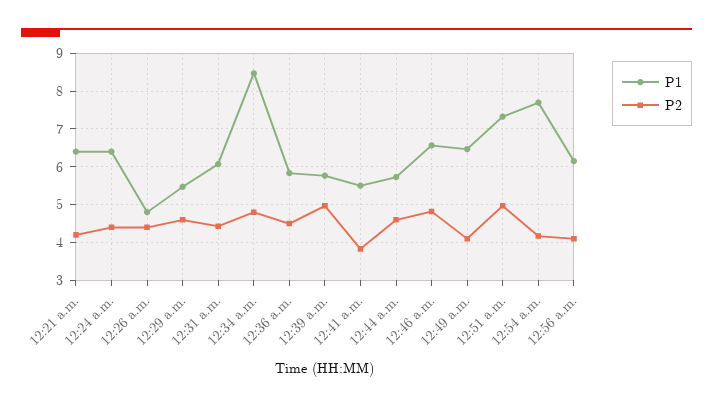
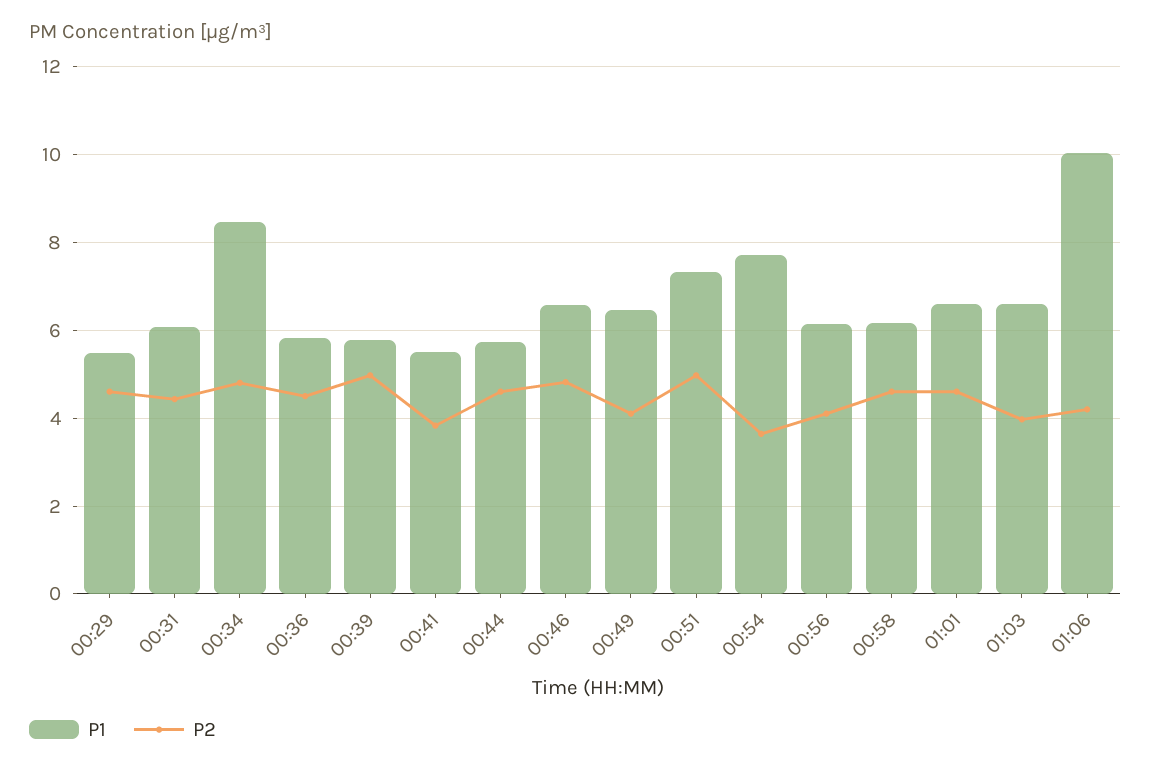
P1, 12:21 a.m.: 6.4 -> none
P2, 12:21 a.m.: 4.2 -> none
P1, 12:24 a.m.: 6.4 -> none
P2, 12:24 a.m.: 4.4 -> none
P1, 12:26 a.m.: 4.8 -> none
P2, 12:26 a.m.: 4.4 -> none
P2, 12:54 a.m.: 4.2 -> 3.6
P1, 00:58: none -> 6.2
P2, 00:58: none -> 4.6
P1, 01:01: none -> 6.6
P2, 01:01: none -> 4.6
P1, 01:03: none -> 6.6
P2, 01:03: none -> 4
P1, 01:06: none -> 10
P2, 01:06: none -> 4.2

